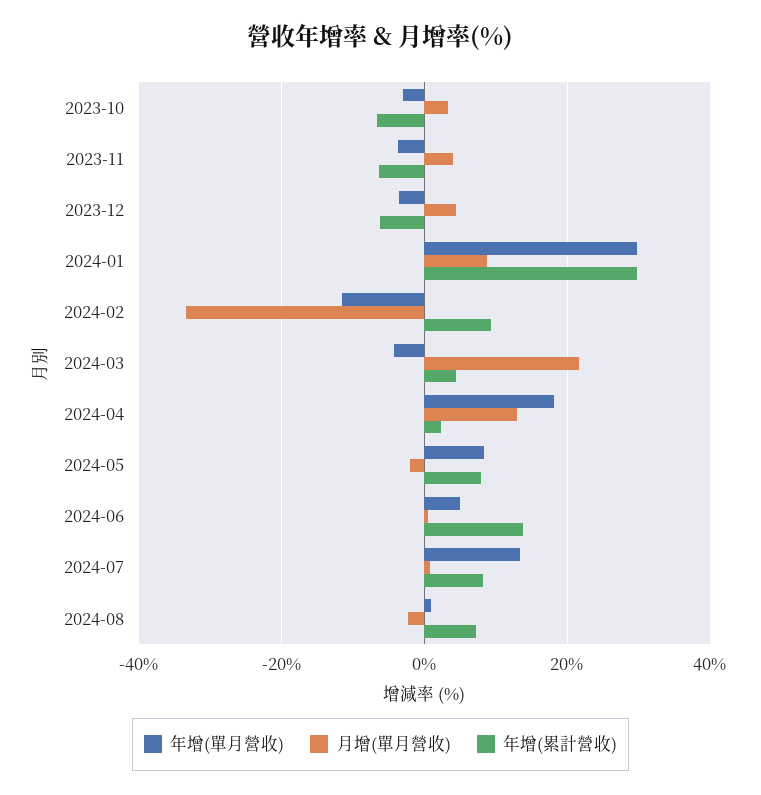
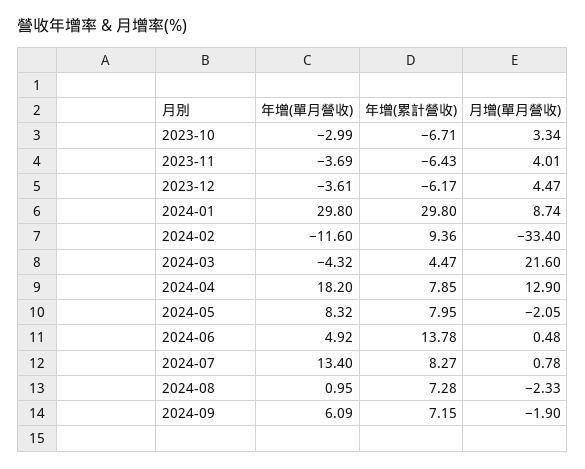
年增(累計營收), 2024-04: 2 -> 7.85
年增(單月營收), 2024-09: none -> 6.09
年增(累計營收), 2024-09: none -> 7.15
月增(單月營收), 2024-09: none -> -1.9

